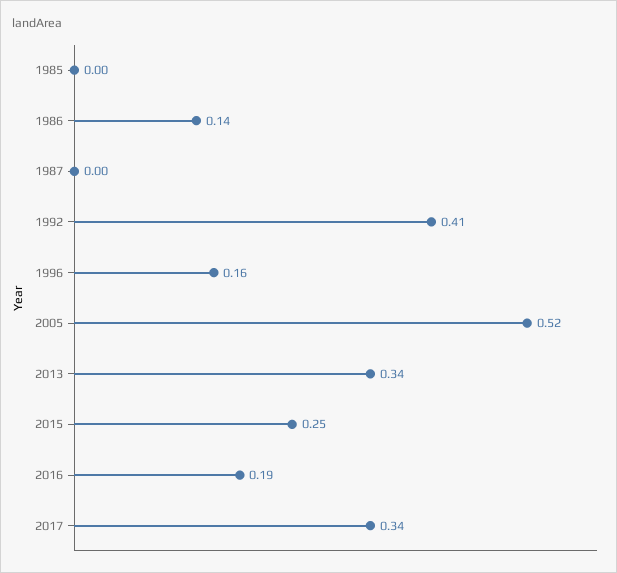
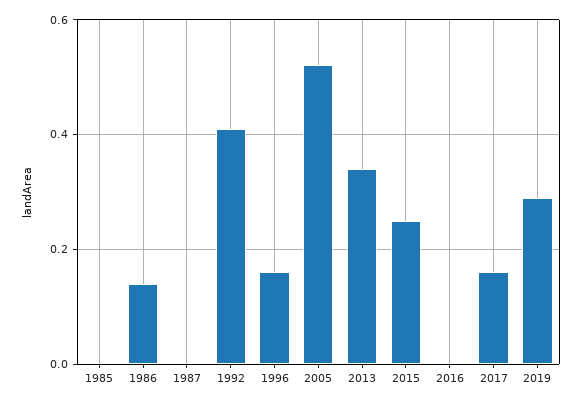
2016: 0.19 -> 0
2017: 0.34 -> 0.15
2019: none -> 0.3

